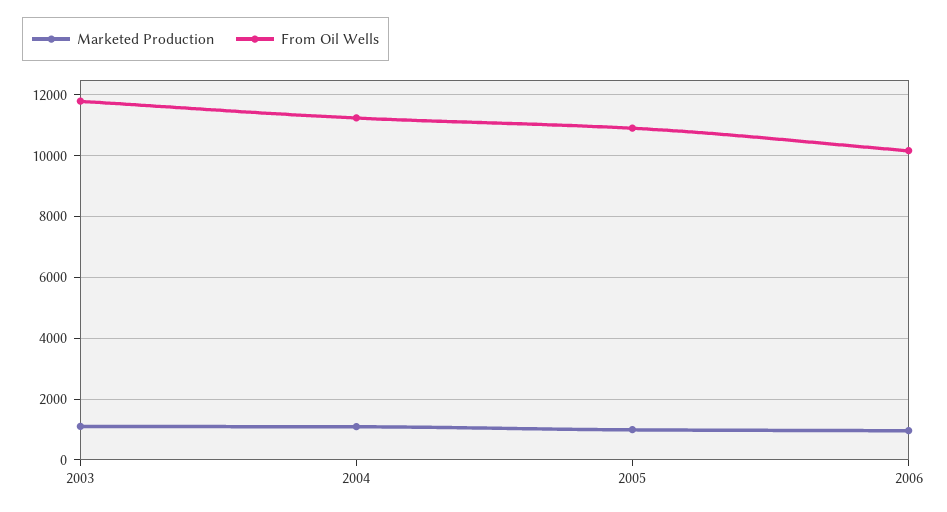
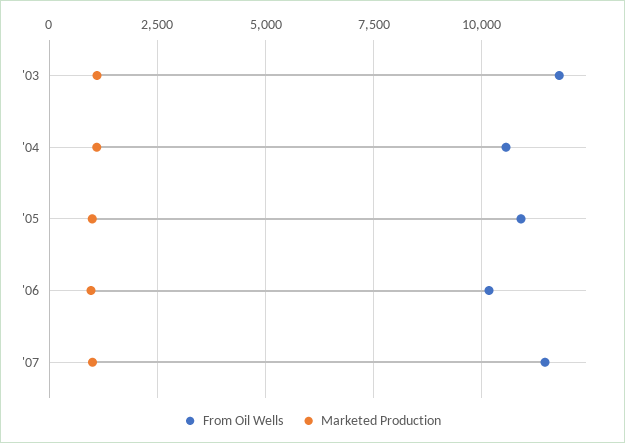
From Oil Wells, 2004: 11200 -> 10500
From Oil Wells, '07: none -> 11500
Marketed Production, '07: none -> 1000

